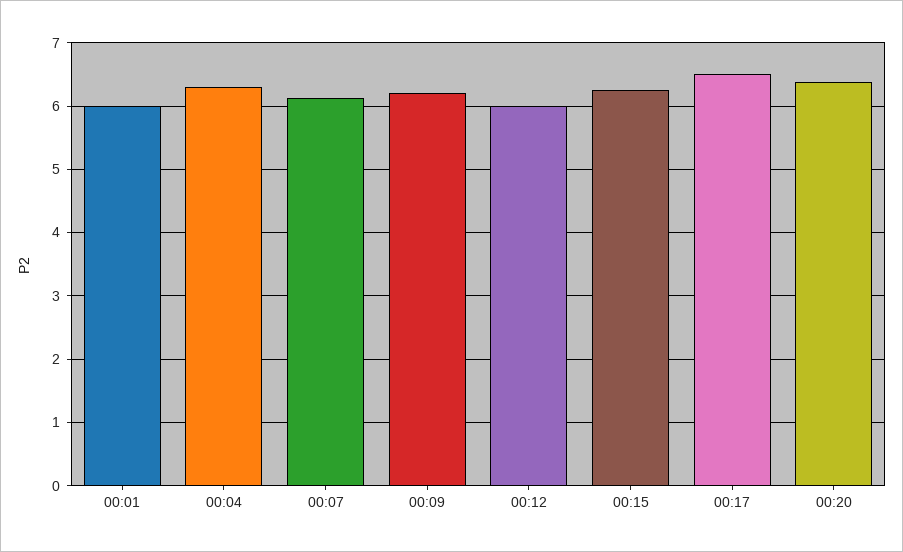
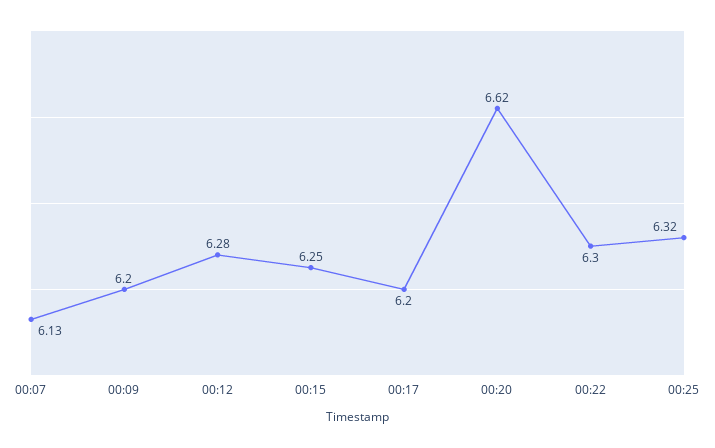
00:01: 6 -> none
00:04: 6.3 -> none
00:12: 6 -> 6.28
00:17: 6.5 -> 6.2
00:20: 6.4 -> 6.62
00:22: none -> 6.3
00:25: none -> 6.32

